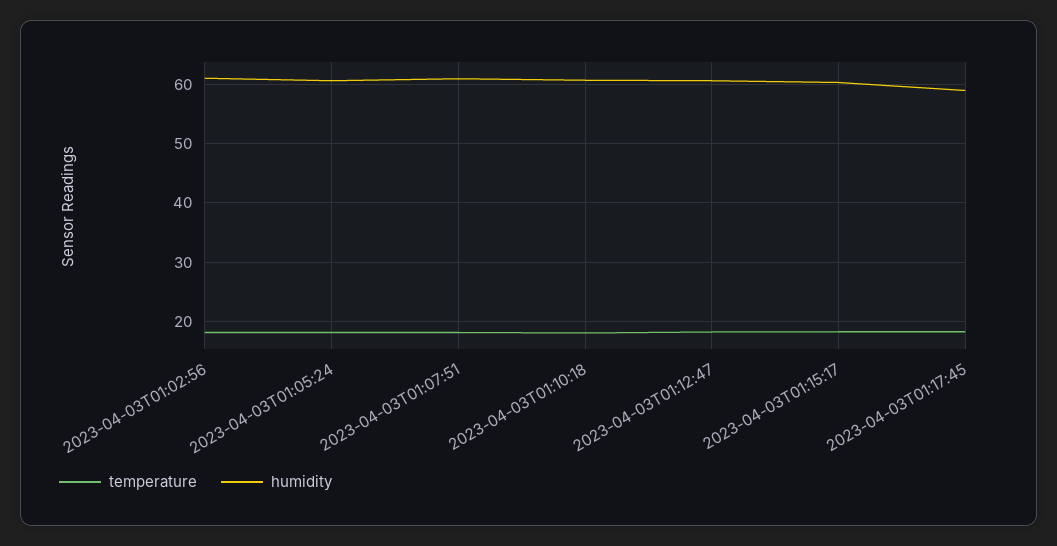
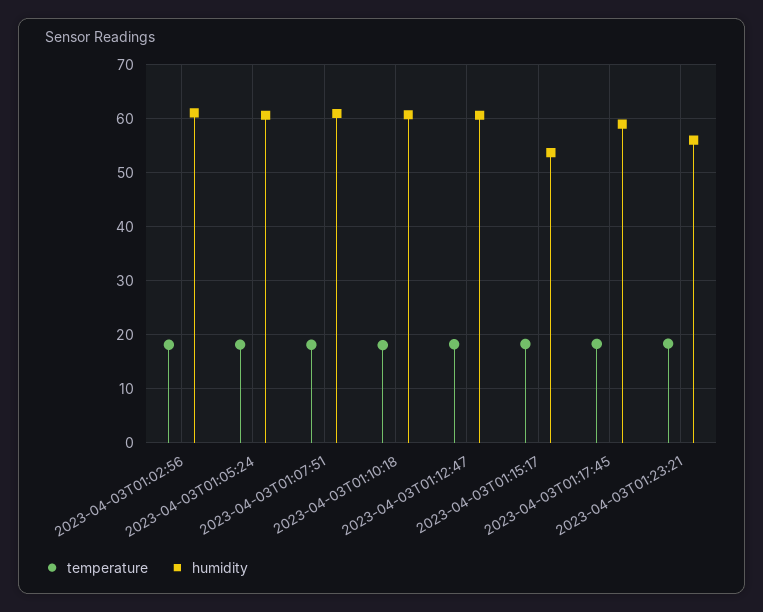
humidity, 2023-04-03T01:15:17: 60 -> 54
temperature, 2023-04-03T01:23:21: none -> 18
humidity, 2023-04-03T01:23:21: none -> 56

